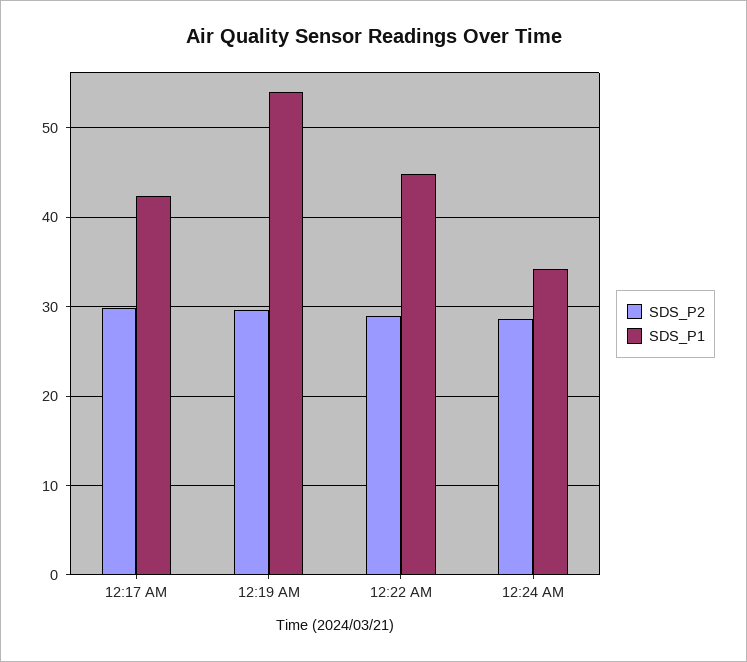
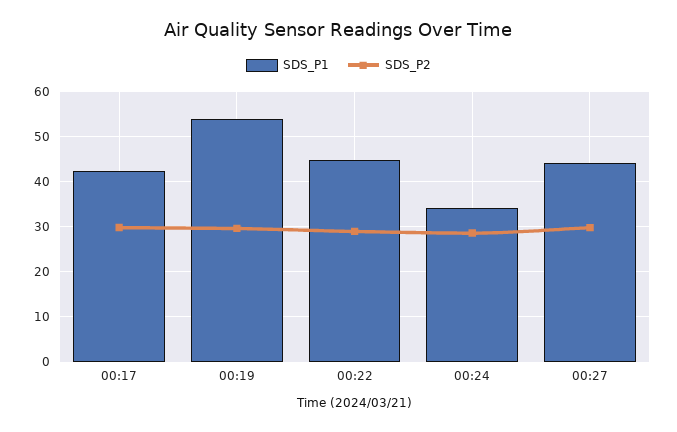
SDS_P1, 00:27: none -> 44
SDS_P2, 00:27: none -> 30

